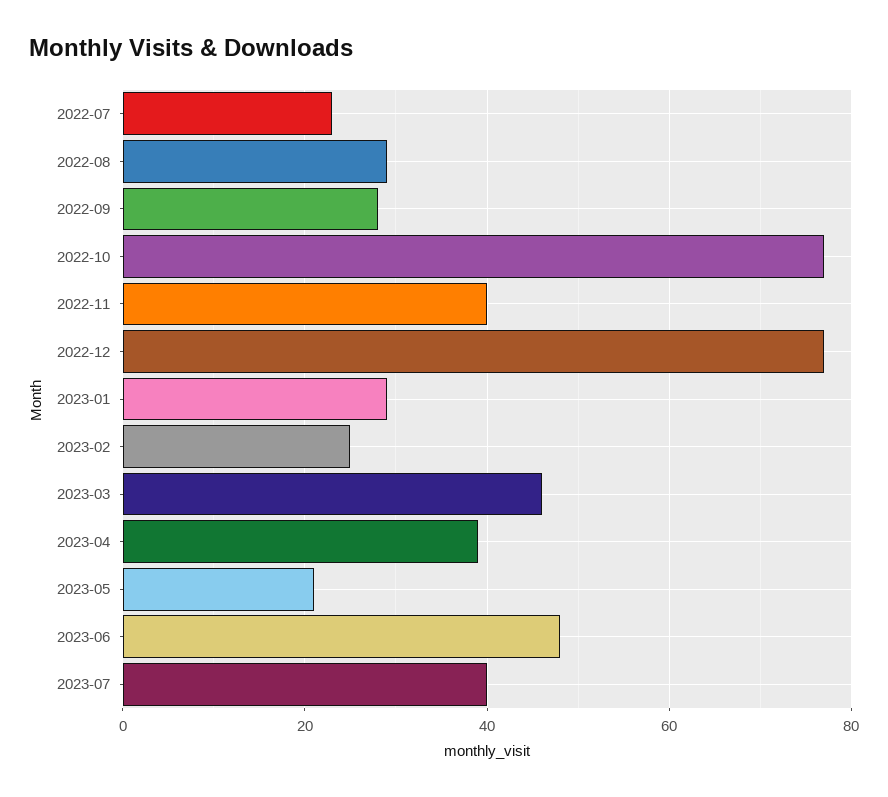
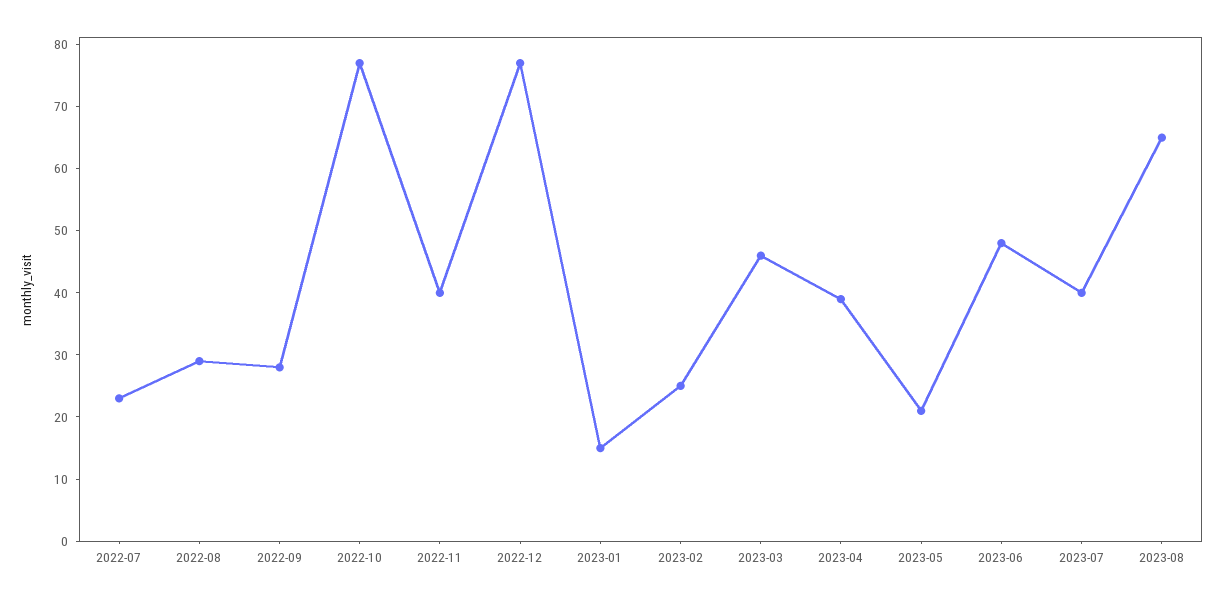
2023-01: 30 -> 15
2023-08: none -> 65

